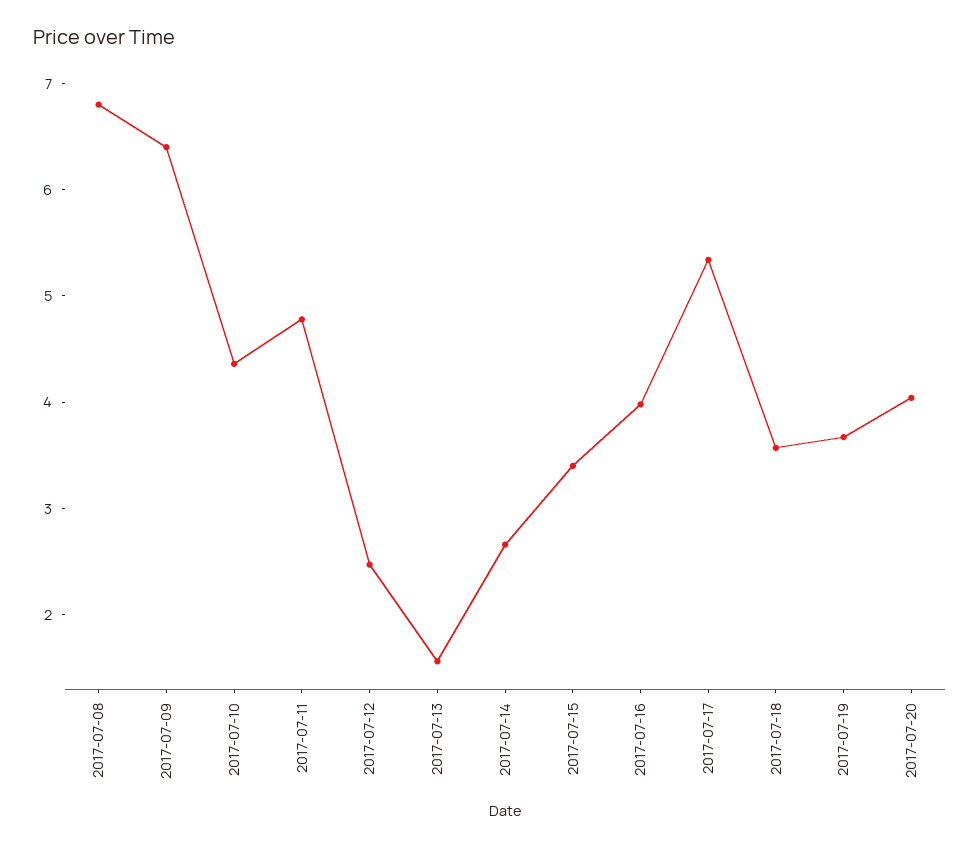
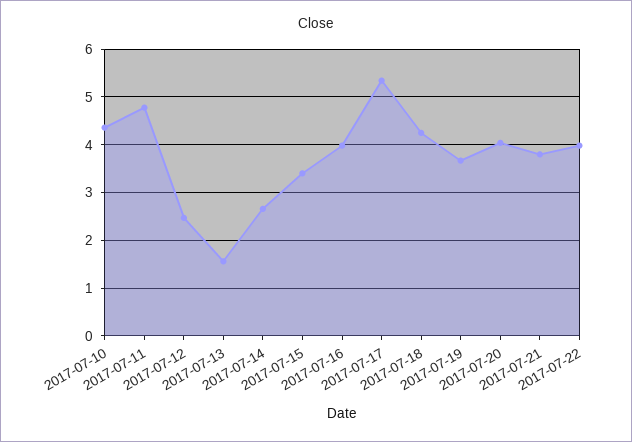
2017-07-08: 6.8 -> none
2017-07-09: 6.4 -> none
2017-07-18: 3.6 -> 4.2
2017-07-21: none -> 3.8
2017-07-22: none -> 4

